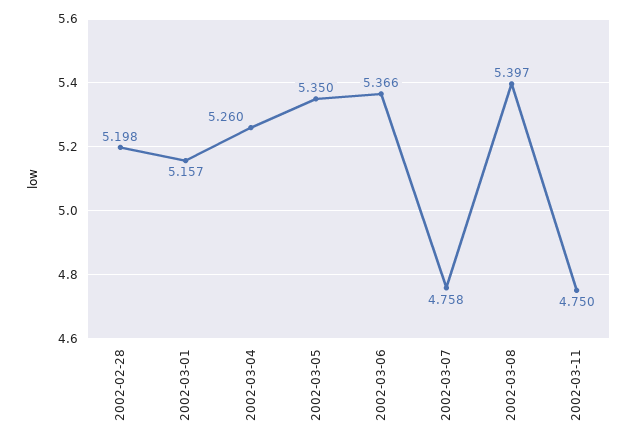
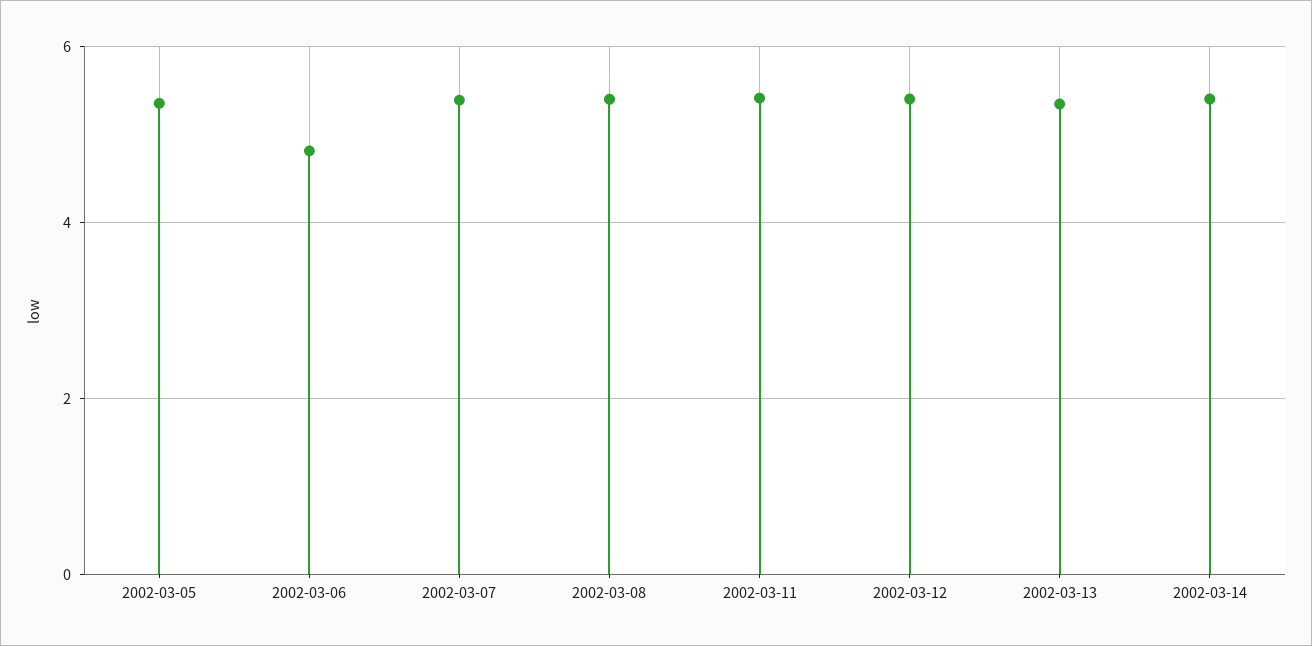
2002-02-28: 5.198 -> none
2002-03-01: 5.157 -> none
2002-03-04: 5.26 -> none
2002-03-06: 5.366 -> 4.8
2002-03-07: 4.758 -> 5.4
2002-03-11: 4.75 -> 5.4
2002-03-12: none -> 5.4
2002-03-13: none -> 5.4
2002-03-14: none -> 5.4

